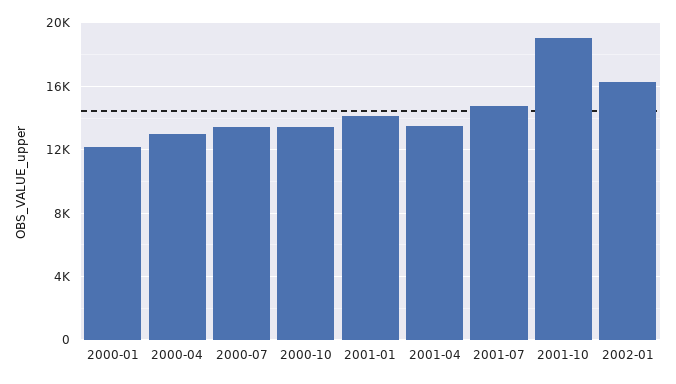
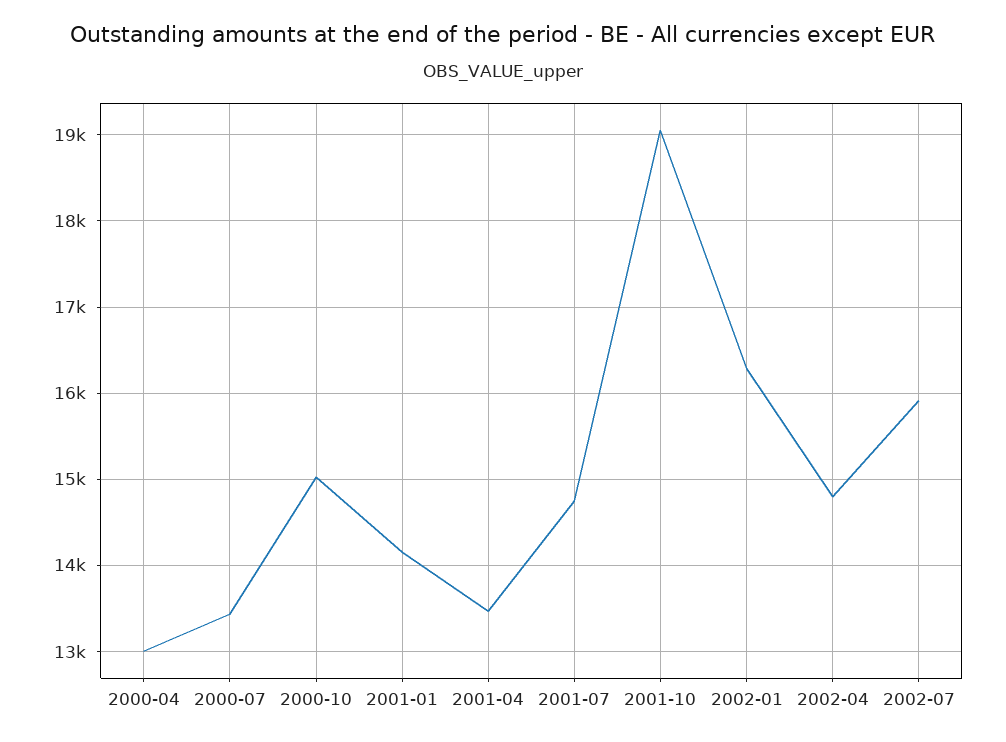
2000-01: 12000 -> none
2000-10: 13500 -> 15000
2002-04: none -> 14800
2002-07: none -> 15900

